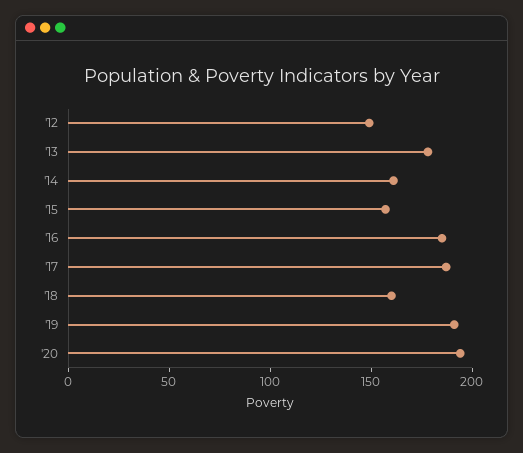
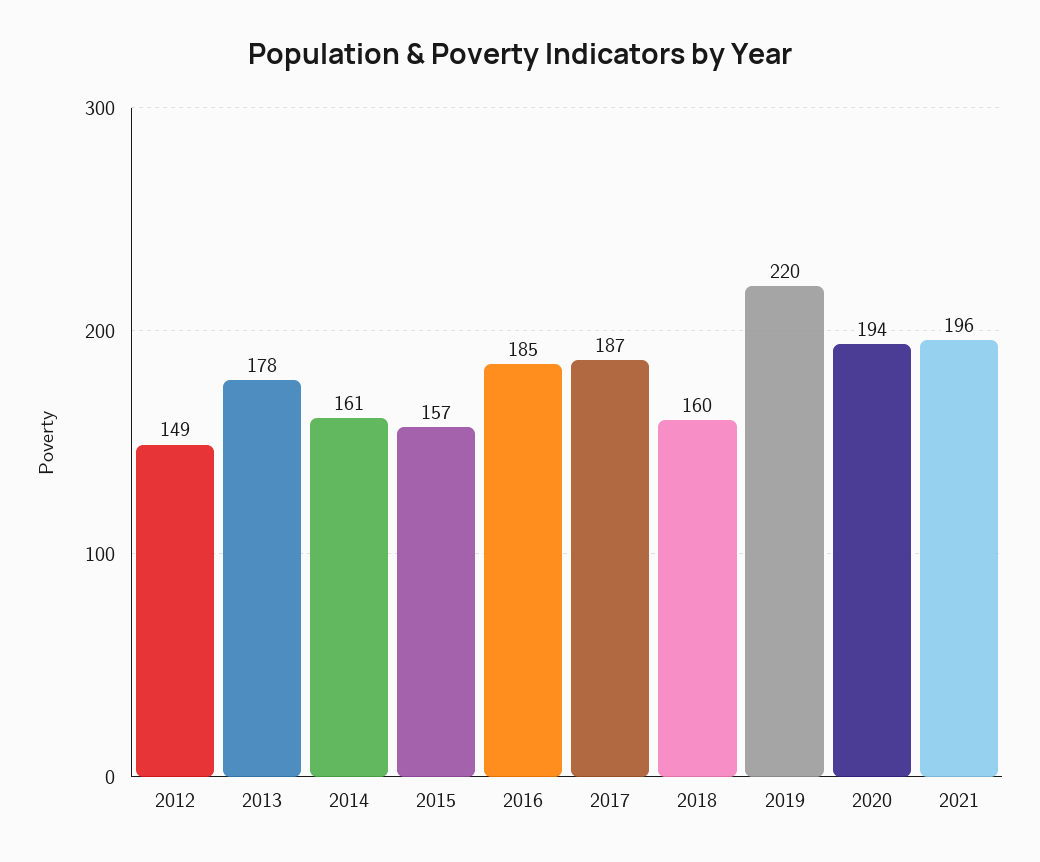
'19: 190 -> 220
2021: none -> 196

